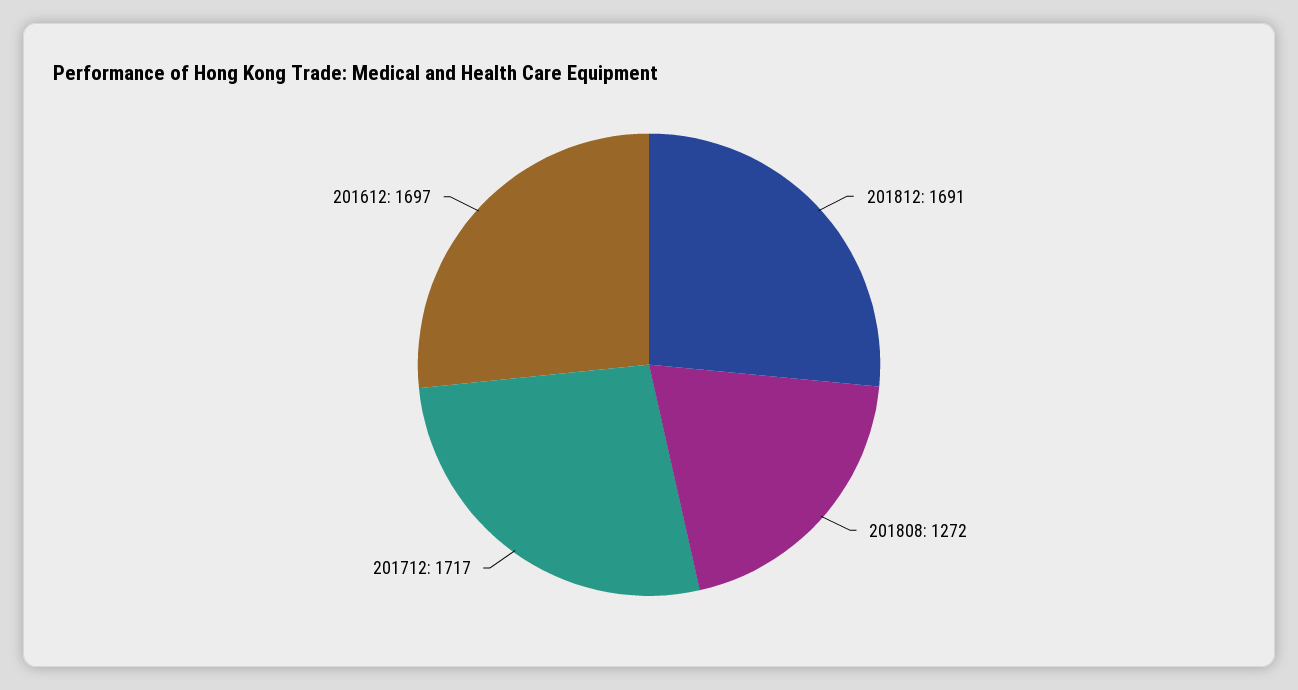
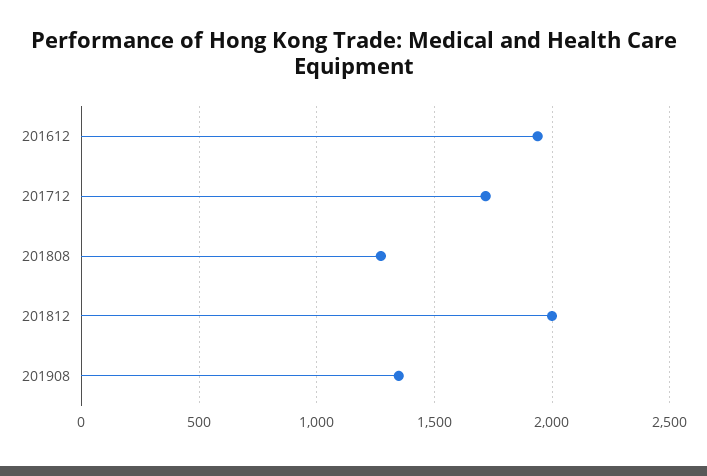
201812: 1691 -> 2000
201612: 1697 -> 1950
201908: none -> 1350

